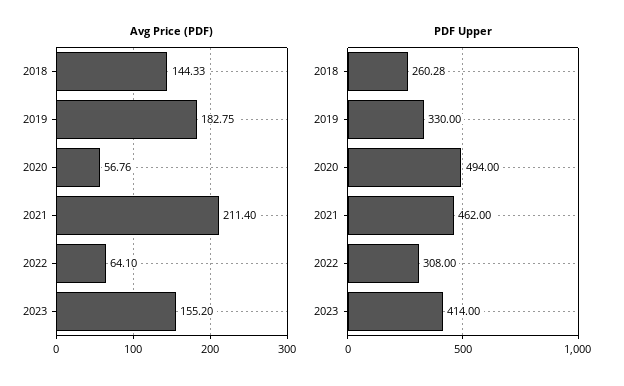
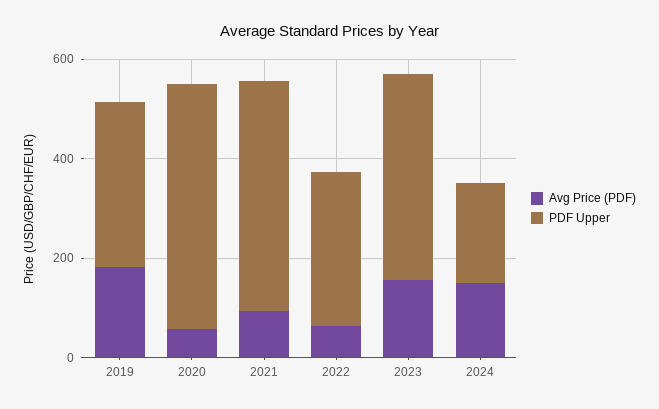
Avg Price (PDF), 2018: 144.33 -> none
Avg Price (PDF), 2021: 211.4 -> 100
PDF Upper, 2018: 260.28 -> none
Avg Price (PDF), 2024: none -> 150
PDF Upper, 2024: none -> 200

